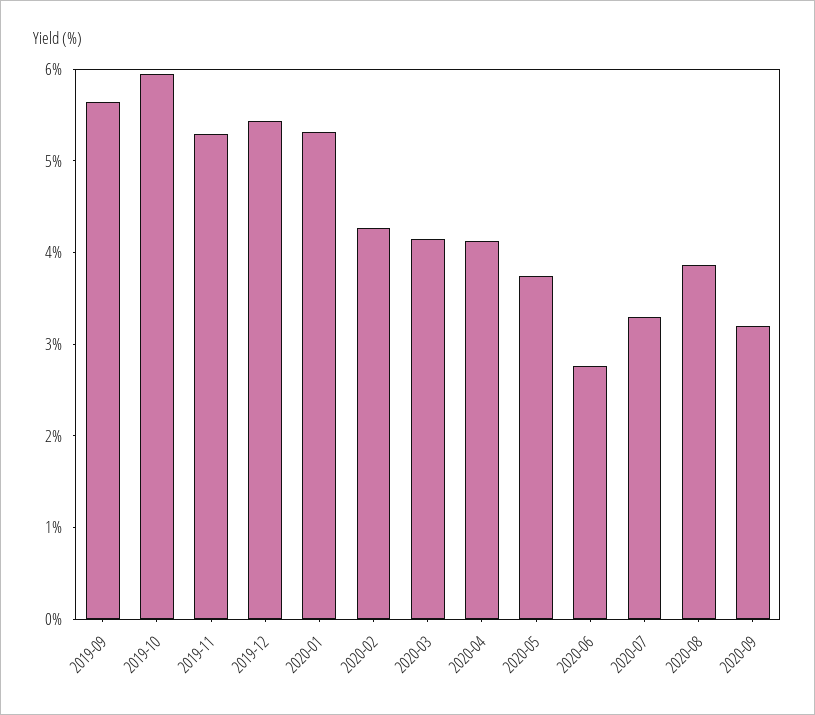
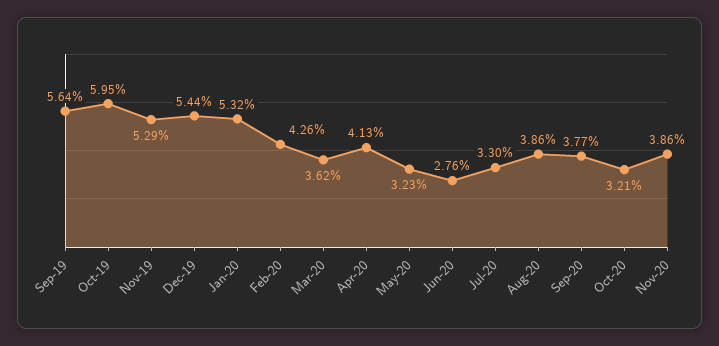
2020-03: 4.2 -> 3.62
2020-05: 3.8 -> 3.23
2020-09: 3.2 -> 3.77
Oct-20: none -> 3.21
Nov-20: none -> 3.86

